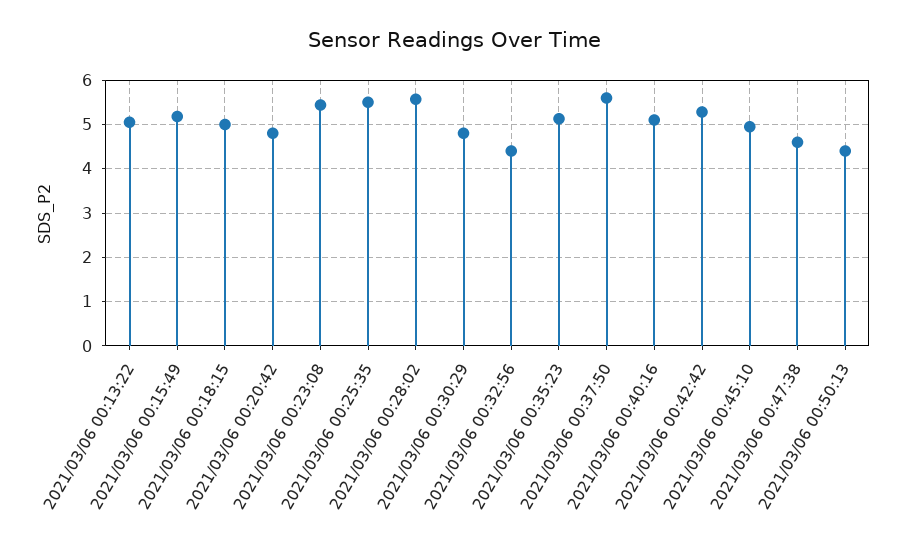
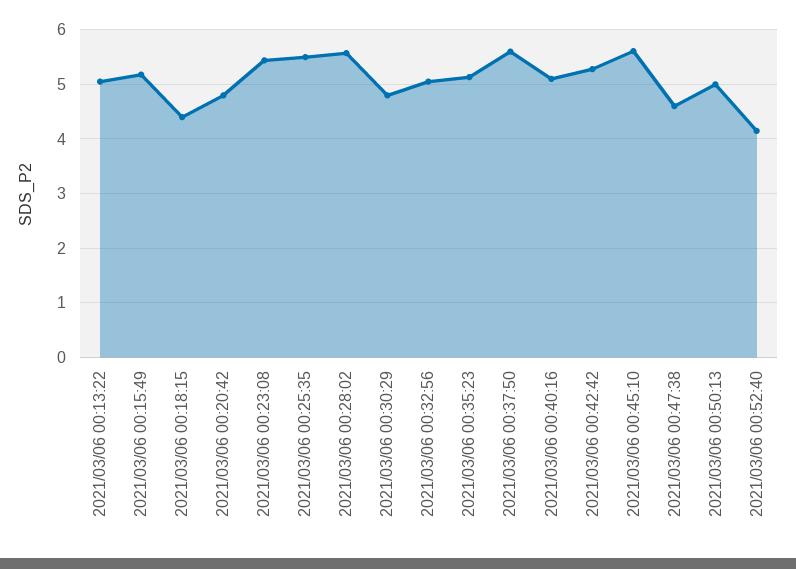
2021/03/06 00:18:15: 5 -> 4.4
2021/03/06 00:32:56: 4.4 -> 5
2021/03/06 00:45:10: 5 -> 5.6
2021/03/06 00:50:13: 4.4 -> 5
2021/03/06 00:52:40: none -> 4.2

